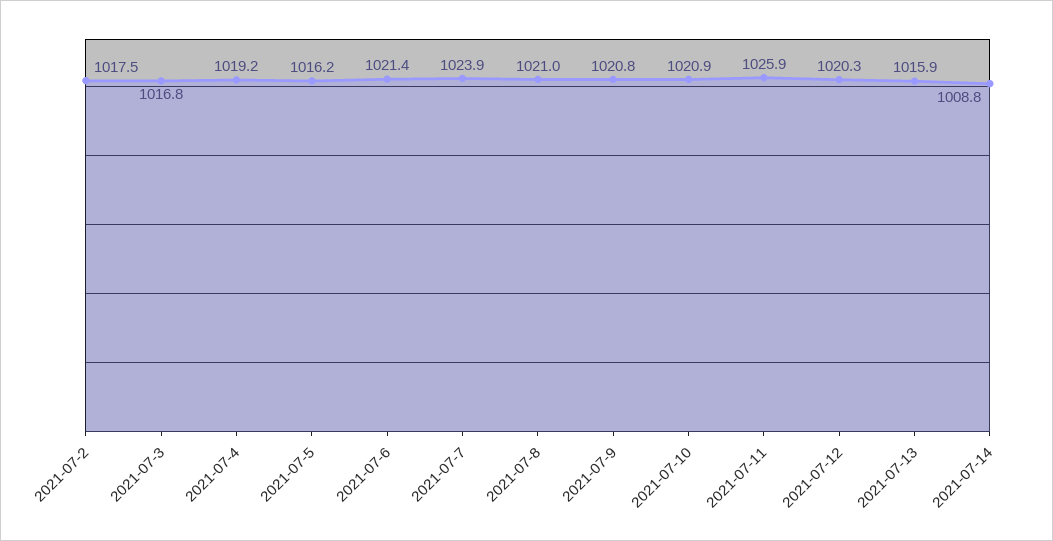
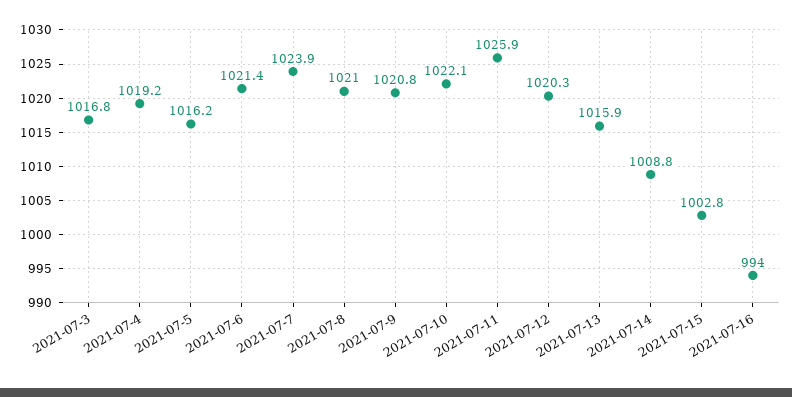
2021-07-2: 1017.5 -> none
2021-07-10: 1020.9 -> 1022.1
2021-07-15: none -> 1002.8
2021-07-16: none -> 994

